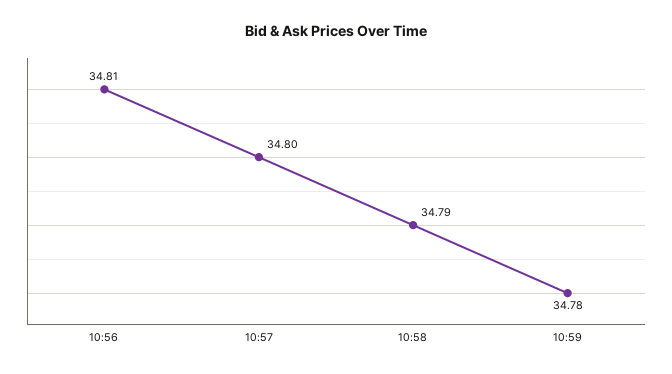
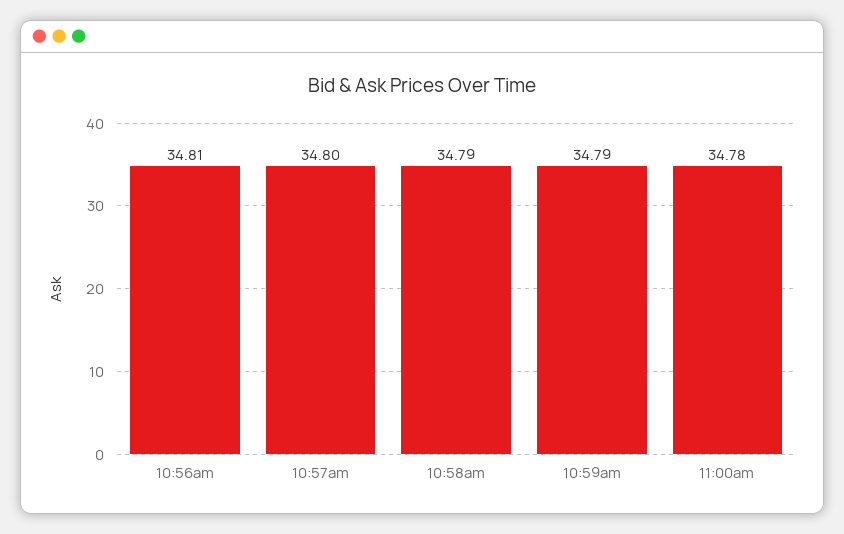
10:59: 34.78 -> 34.79
11:00am: none -> 34.78

